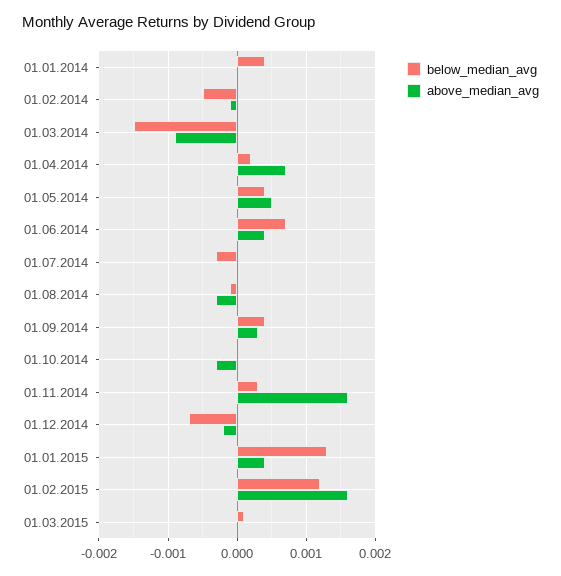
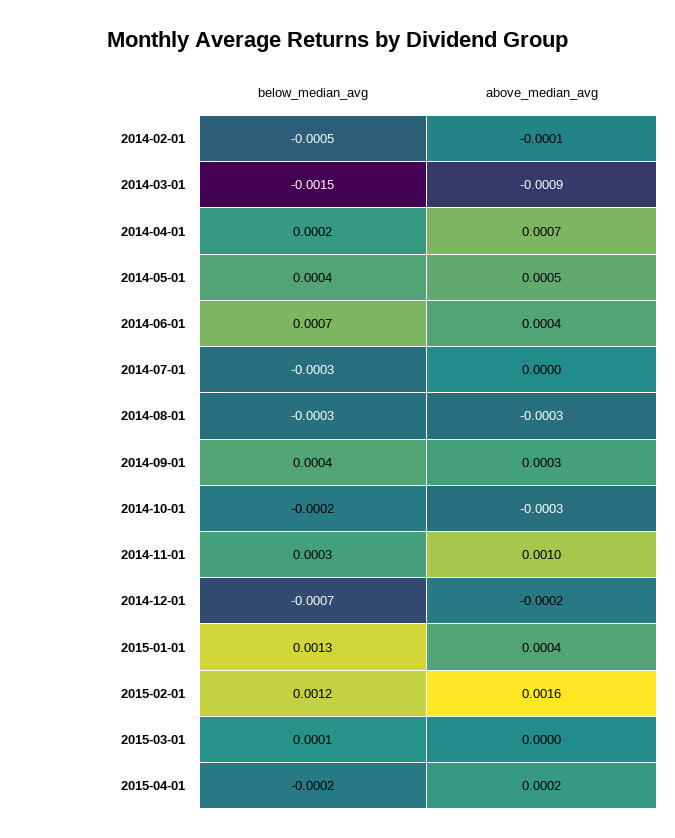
below_median_avg, 01.01.2014: 0.0004 -> none
above_median_avg, 01.01.2014: 0 -> none
below_median_avg, 01.08.2014: -0.0001 -> -0.0003
below_median_avg, 01.10.2014: 0 -> -0.0002
above_median_avg, 01.11.2014: 0.0016 -> 0.001
below_median_avg, 2015-04-01: none -> -0.0002
above_median_avg, 2015-04-01: none -> 0.0002

